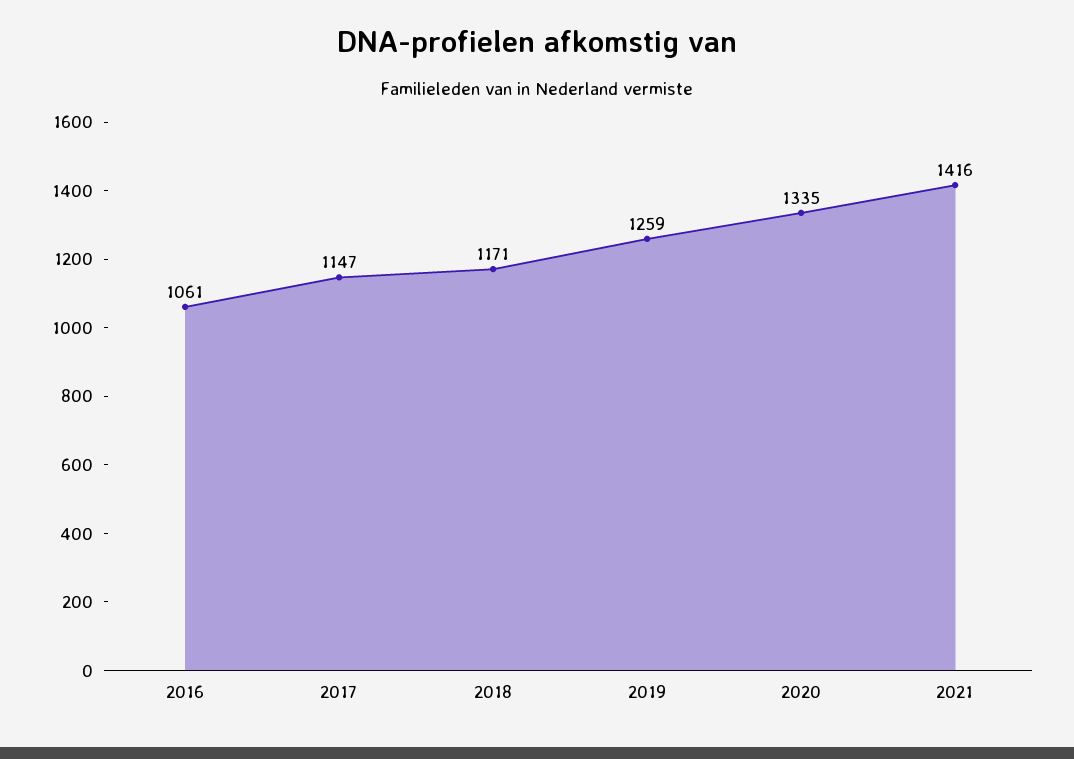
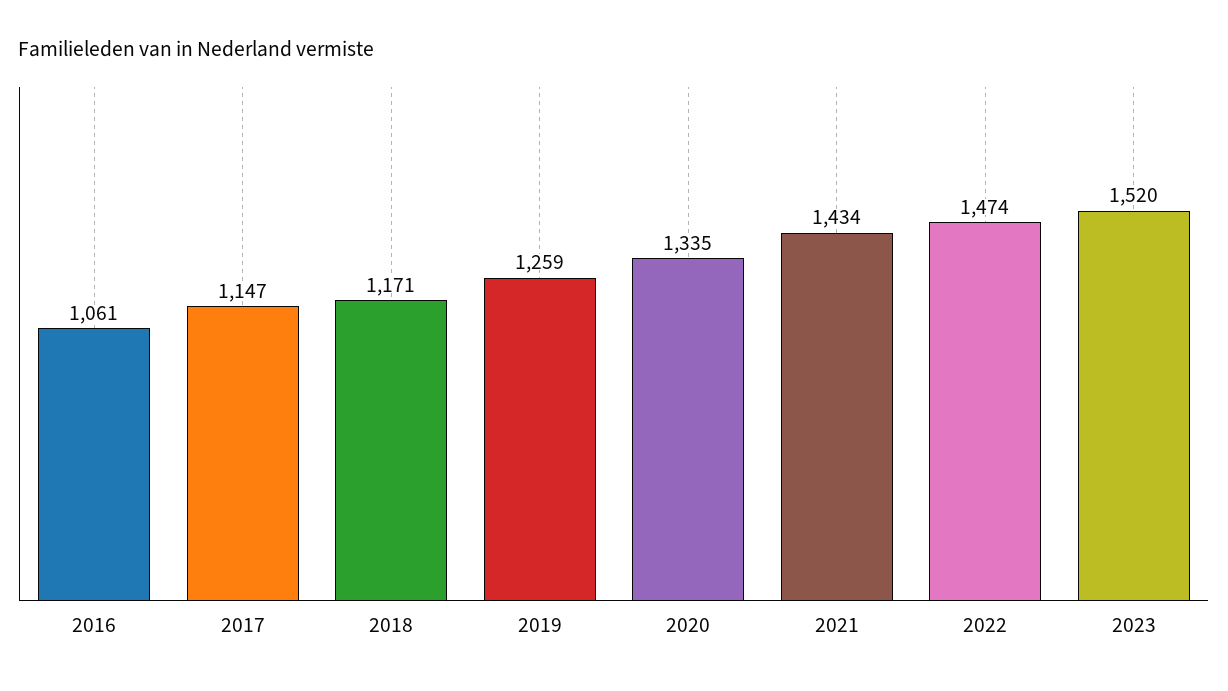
2021: 1416 -> 1434
2022: none -> 1474
2023: none -> 1520

